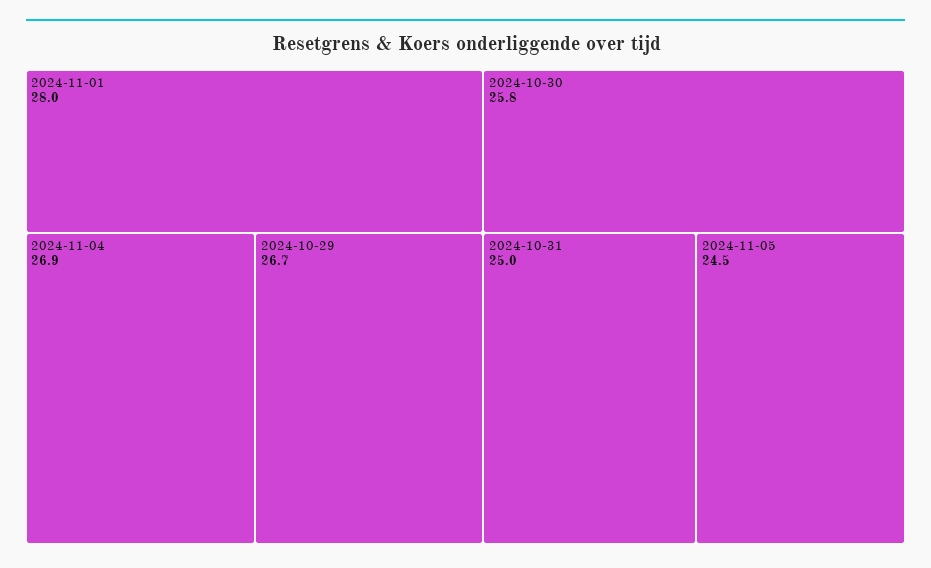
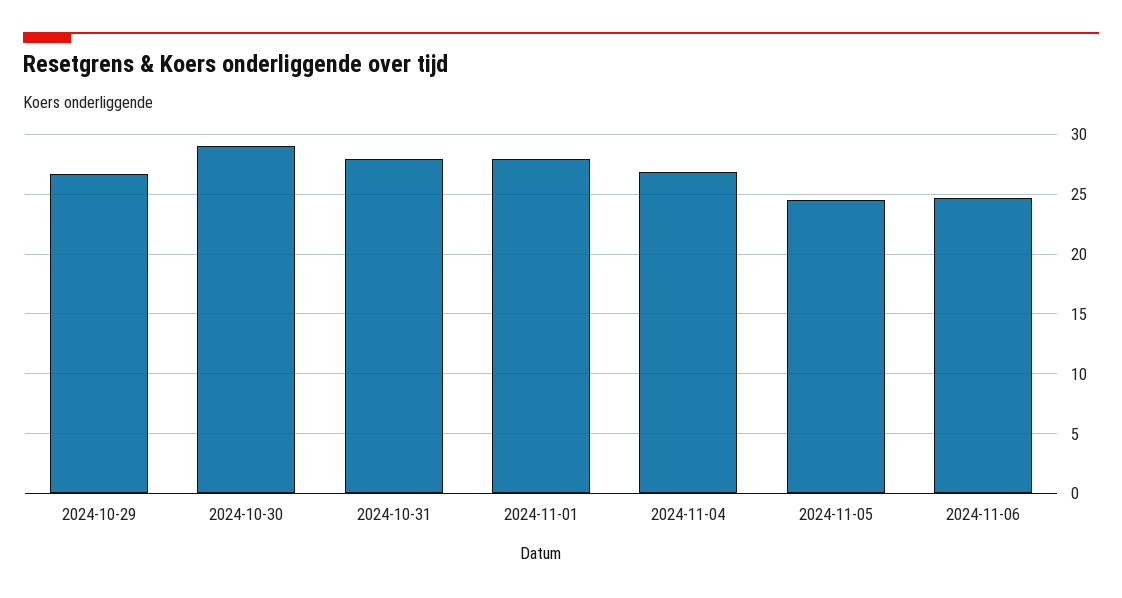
2024-10-30: 25.8 -> 29
2024-10-31: 25 -> 28
2024-11-06: none -> 25

